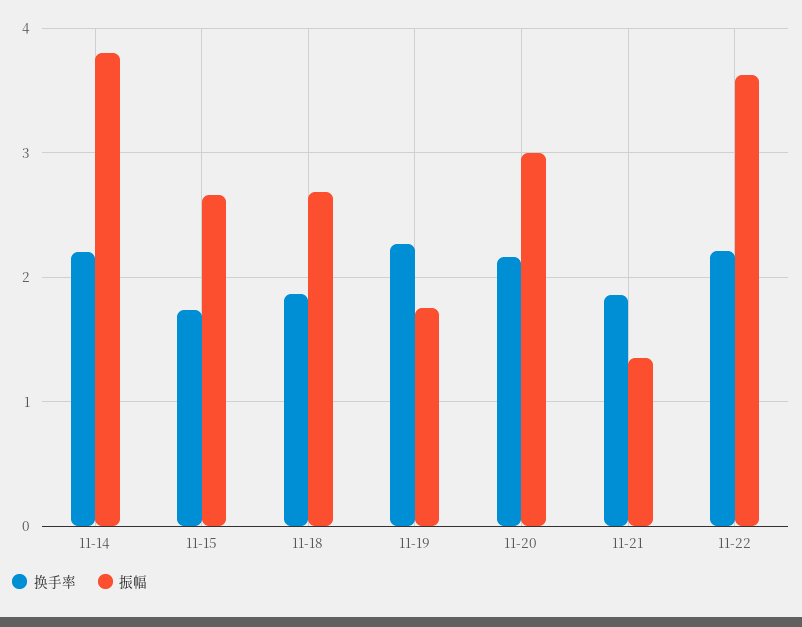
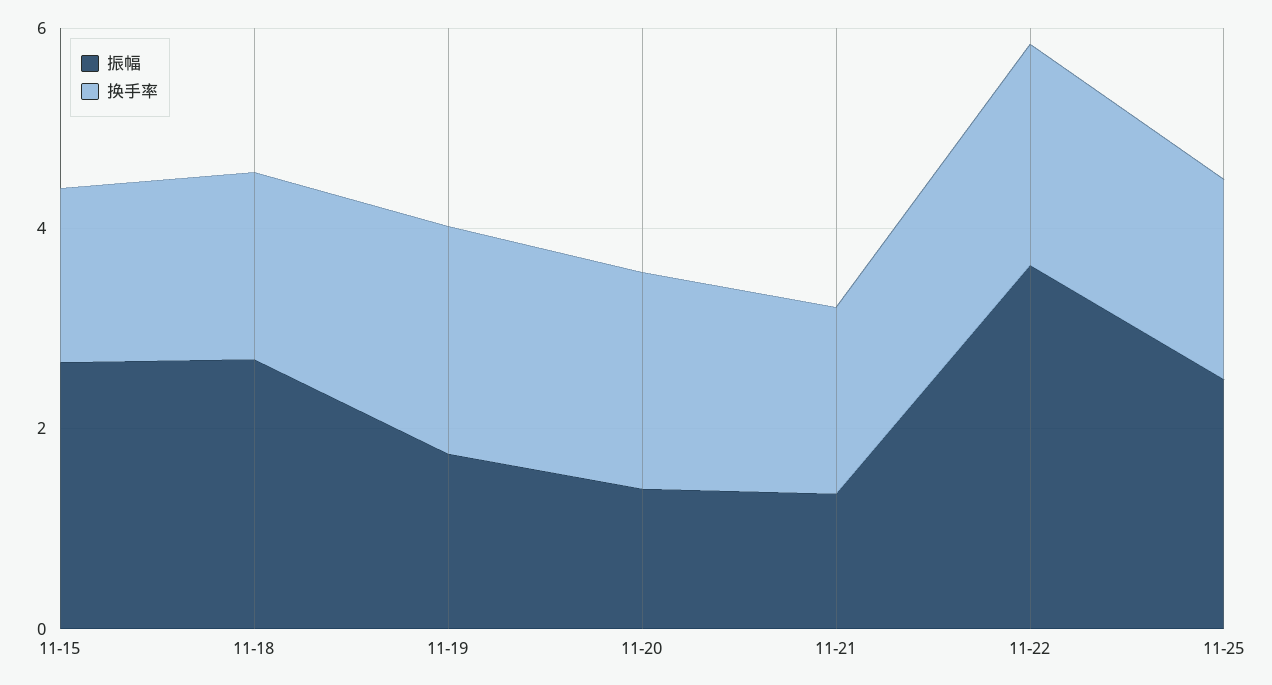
换手率, 11-14: 2.2 -> none
振幅, 11-14: 3.8 -> none
振幅, 11-20: 3 -> 1.5
振幅, 11-25: none -> 2.5
换手率, 11-25: none -> 2

